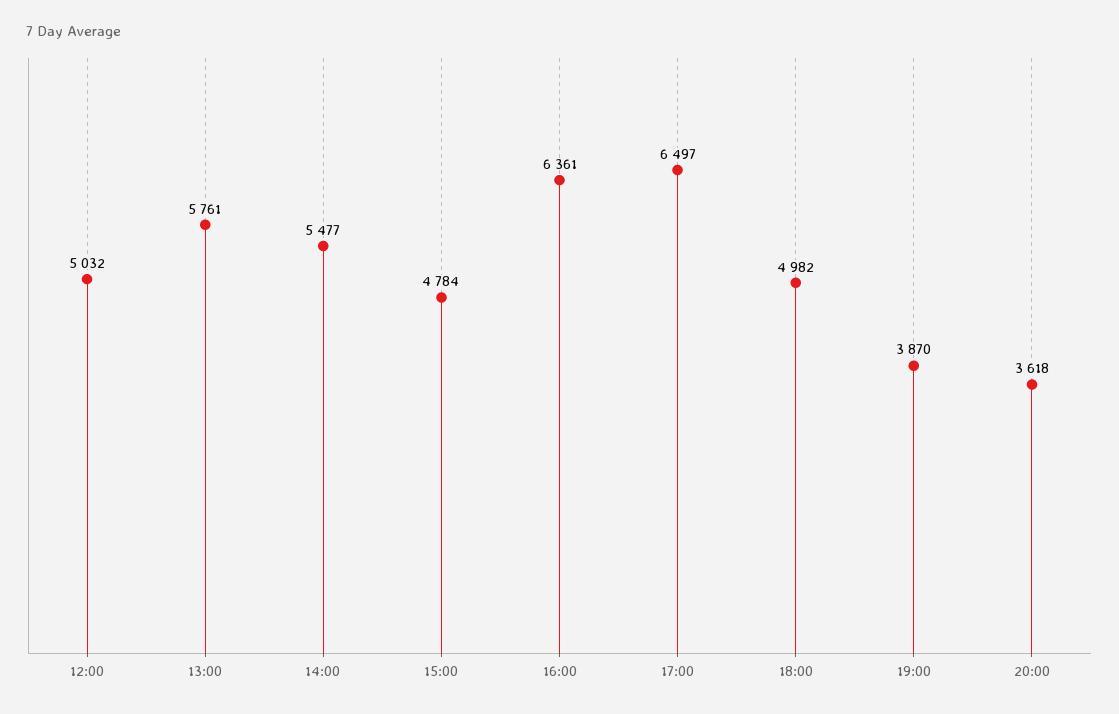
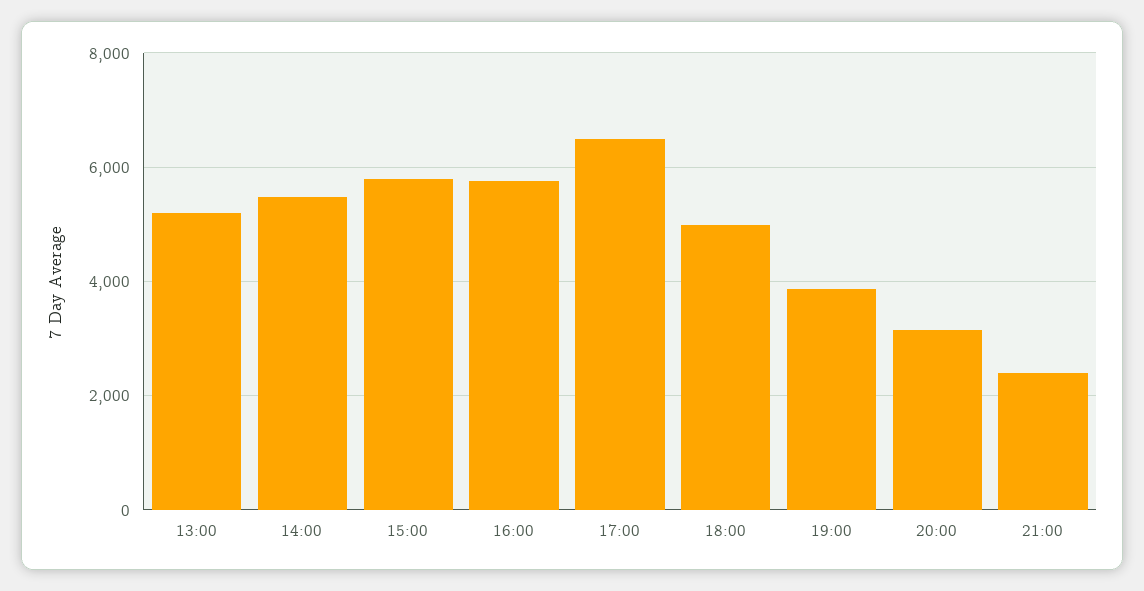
12:00: 5032 -> none
13:00: 5761 -> 5200
15:00: 4784 -> 5800
16:00: 6361 -> 5800
20:00: 3618 -> 3200
21:00: none -> 2400

